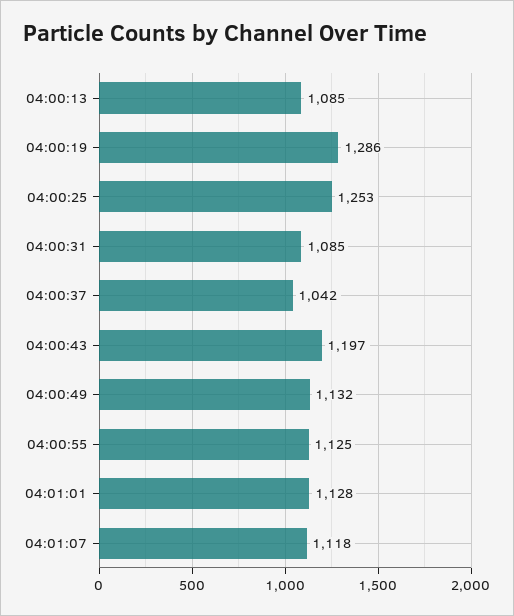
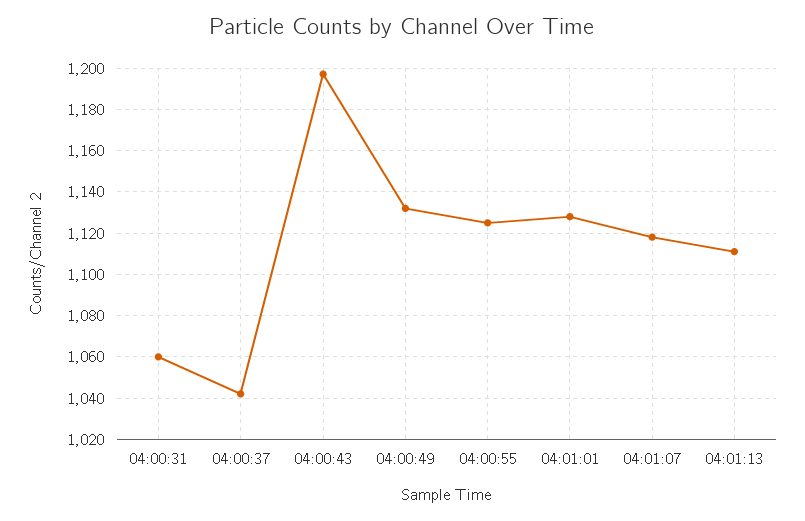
04:00:13: 1085 -> none
04:00:19: 1286 -> none
04:00:25: 1253 -> none
04:00:31: 1085 -> 1060
04:01:13: none -> 1110

